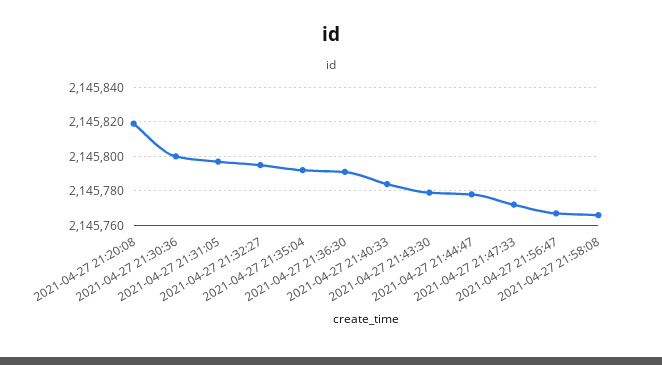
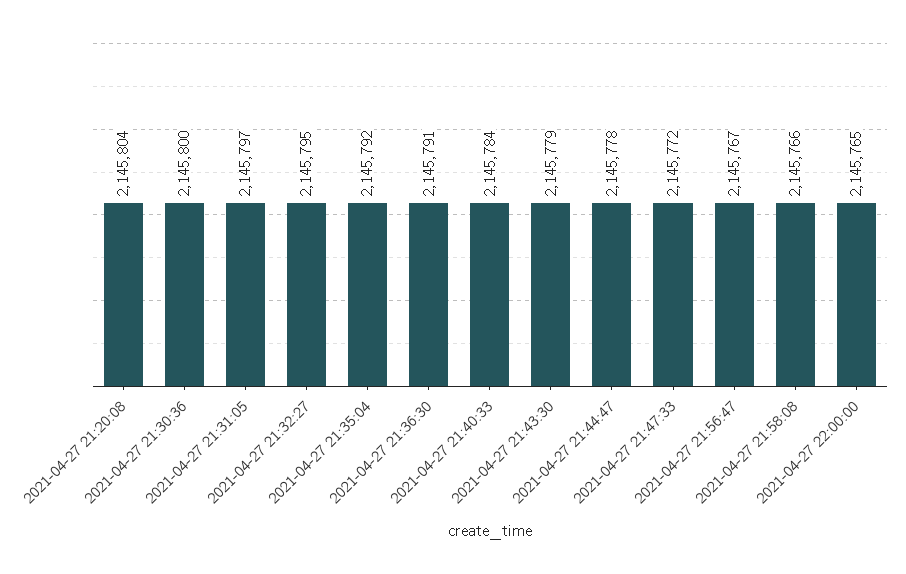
2021-04-27 21:20:08: 2145820 -> 2145804
2021-04-27 22:00:00: none -> 2145765

